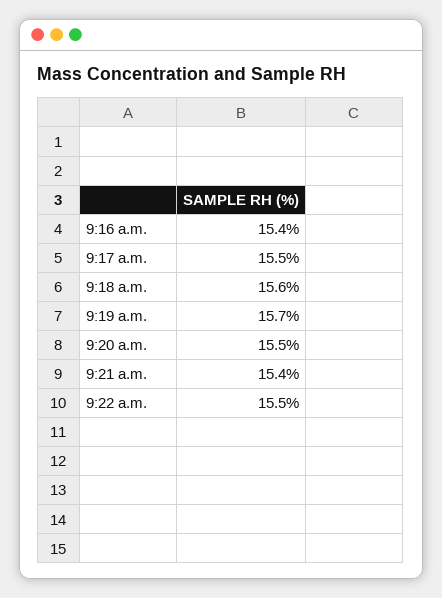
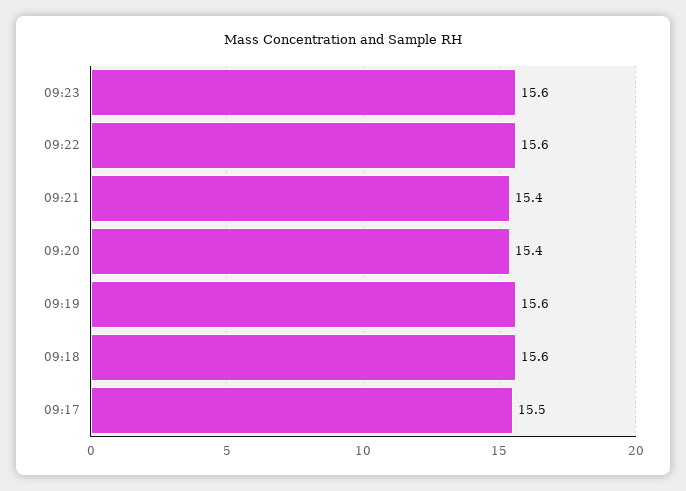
9:16 a.m.: 15.4 -> none
9:19 a.m.: 15.7 -> 15.6
9:20 a.m.: 15.5 -> 15.4
9:22 a.m.: 15.5 -> 15.6
09:23: none -> 15.6

